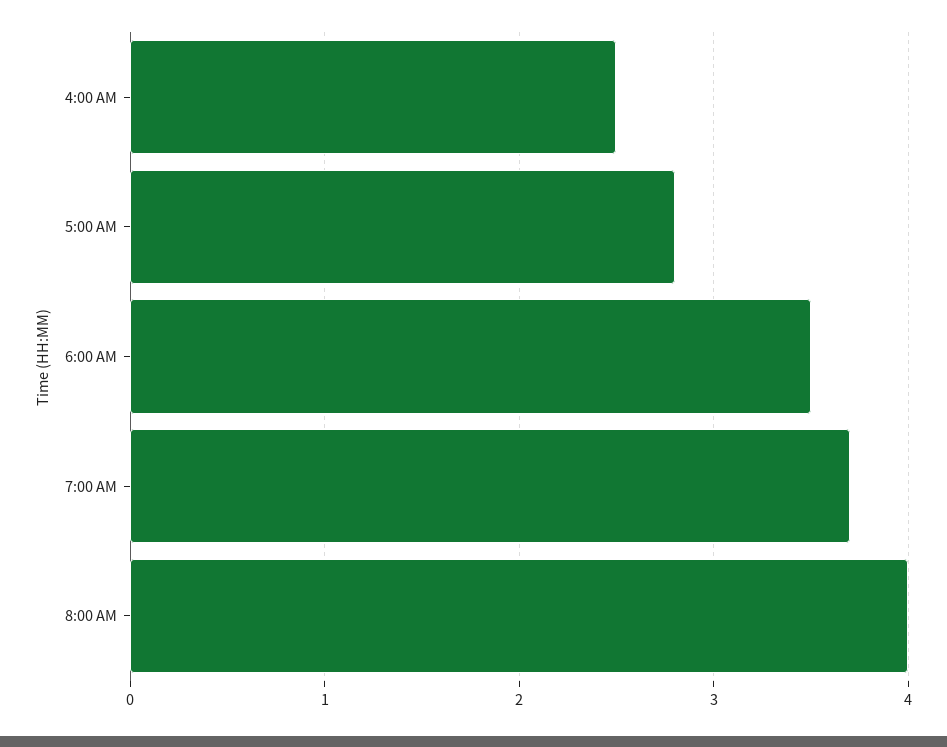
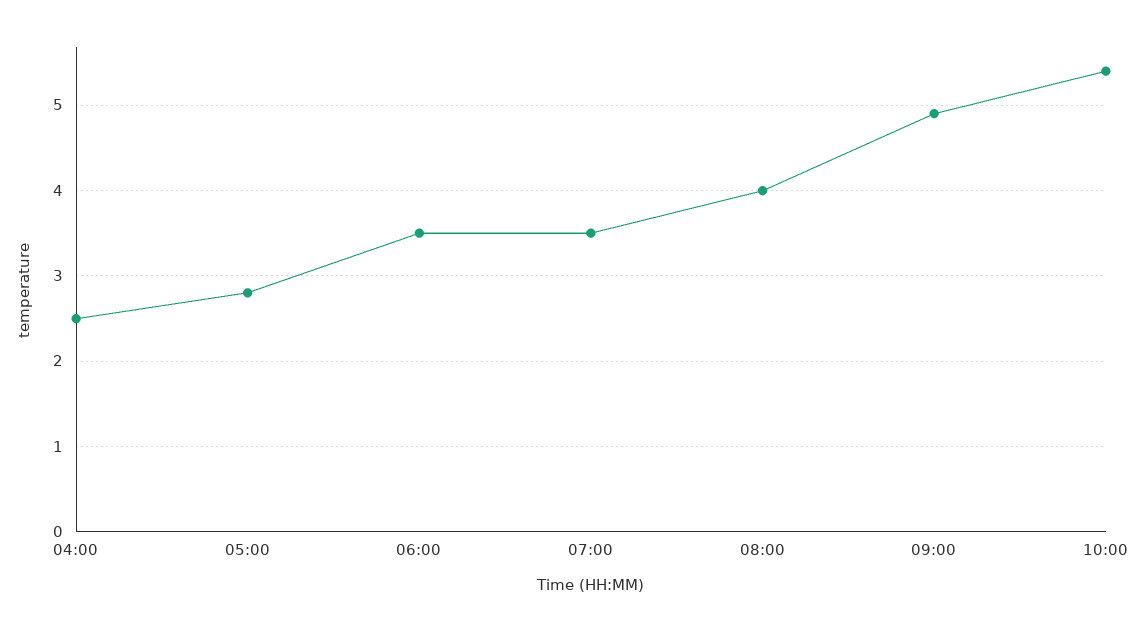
7:00 AM: 3.7 -> 3.5
09:00: none -> 4.9
10:00: none -> 5.4

